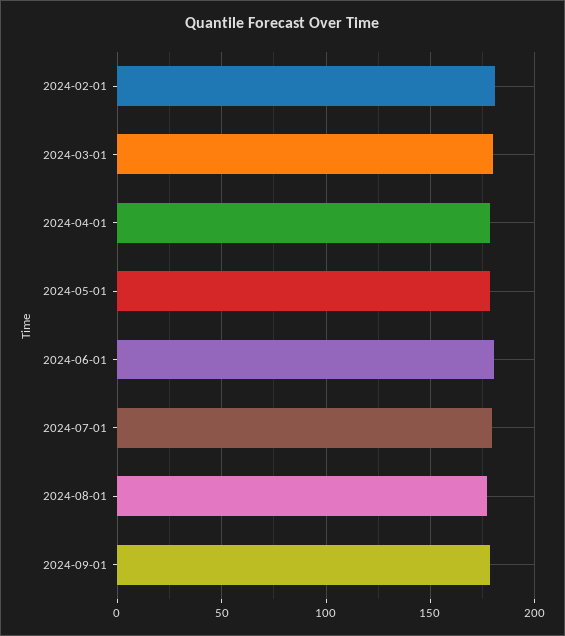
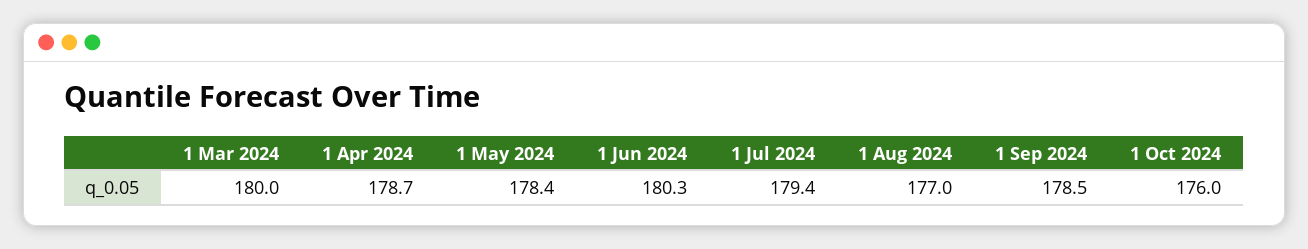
2024-02-01: 180 -> none
1 Oct 2024: none -> 176

